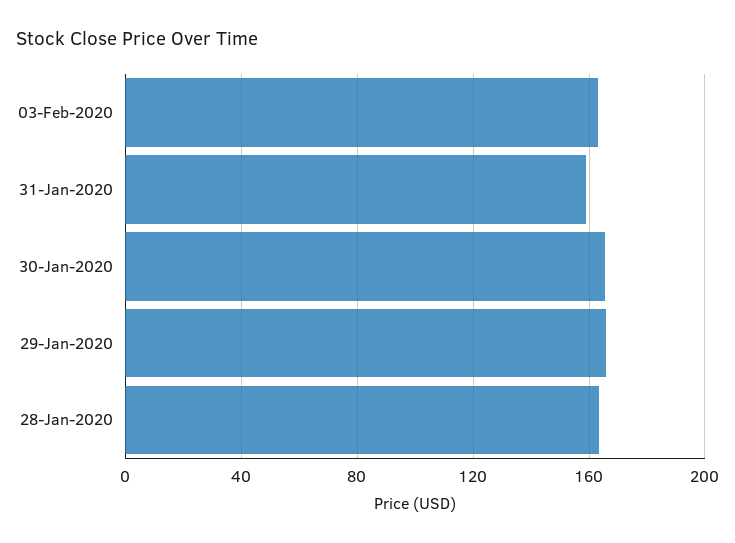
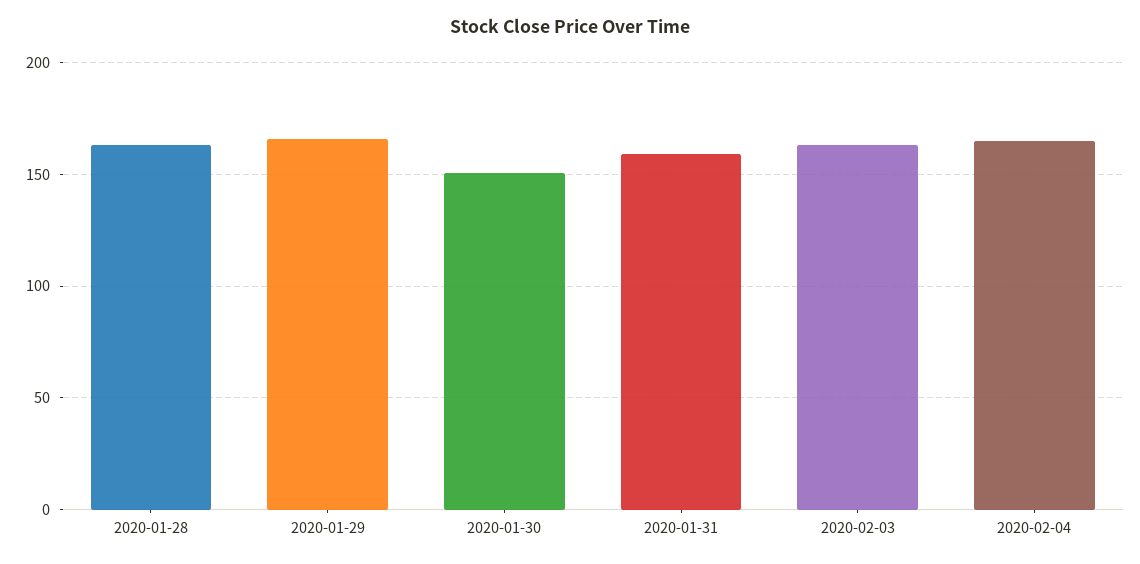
30-Jan-2020: 165 -> 150
2020-02-04: none -> 165

